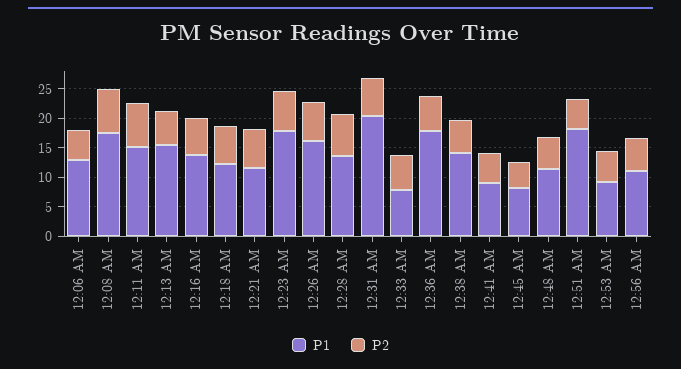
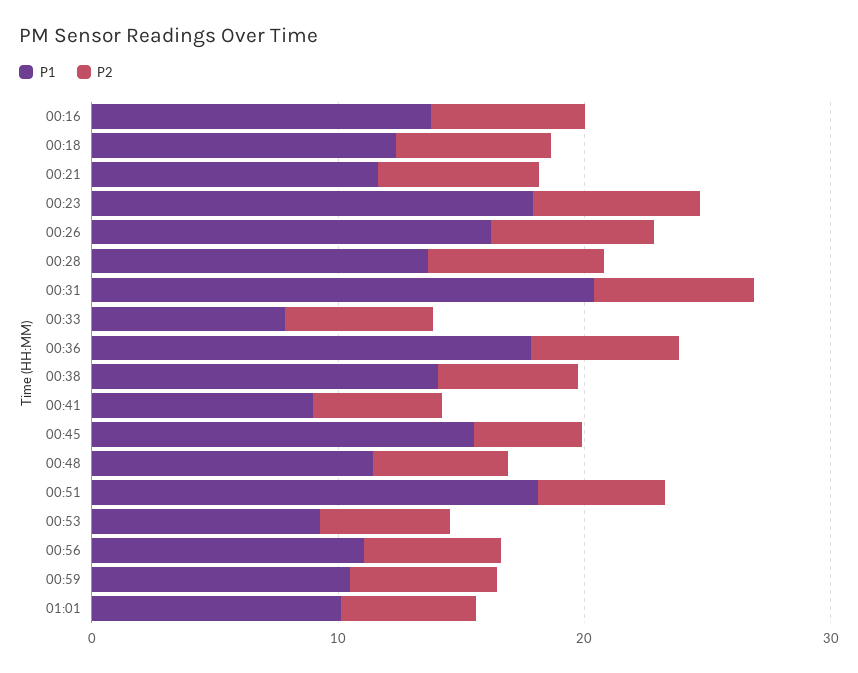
P1, 12:06 AM: 12.5 -> none
P2, 12:06 AM: 5 -> none
P1, 12:08 AM: 17.5 -> none
P2, 12:08 AM: 7.5 -> none
P1, 12:11 AM: 15 -> none
P2, 12:11 AM: 7.5 -> none
P1, 12:13 AM: 15 -> none
P2, 12:13 AM: 5 -> none
P1, 12:45 AM: 7.5 -> 16
P1, 00:59: none -> 10
P2, 00:59: none -> 6
P1, 01:01: none -> 10
P2, 01:01: none -> 6

